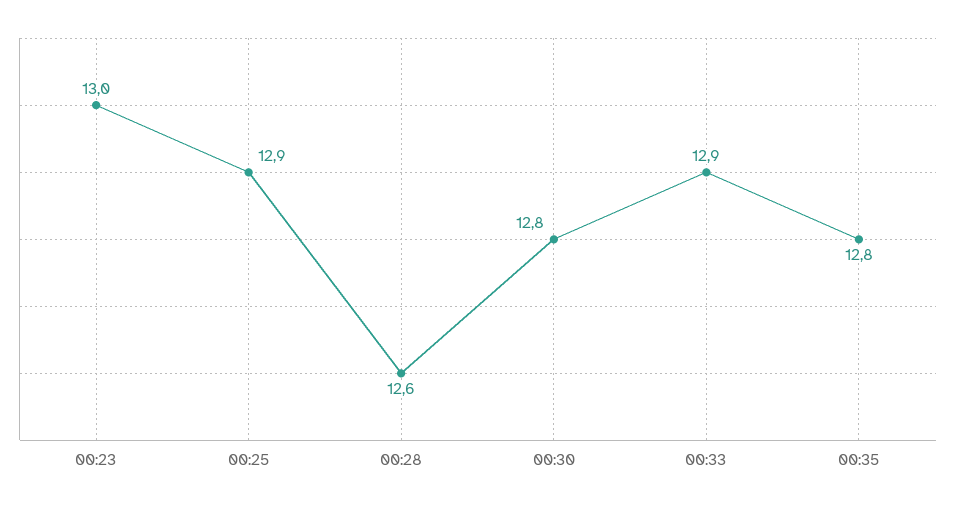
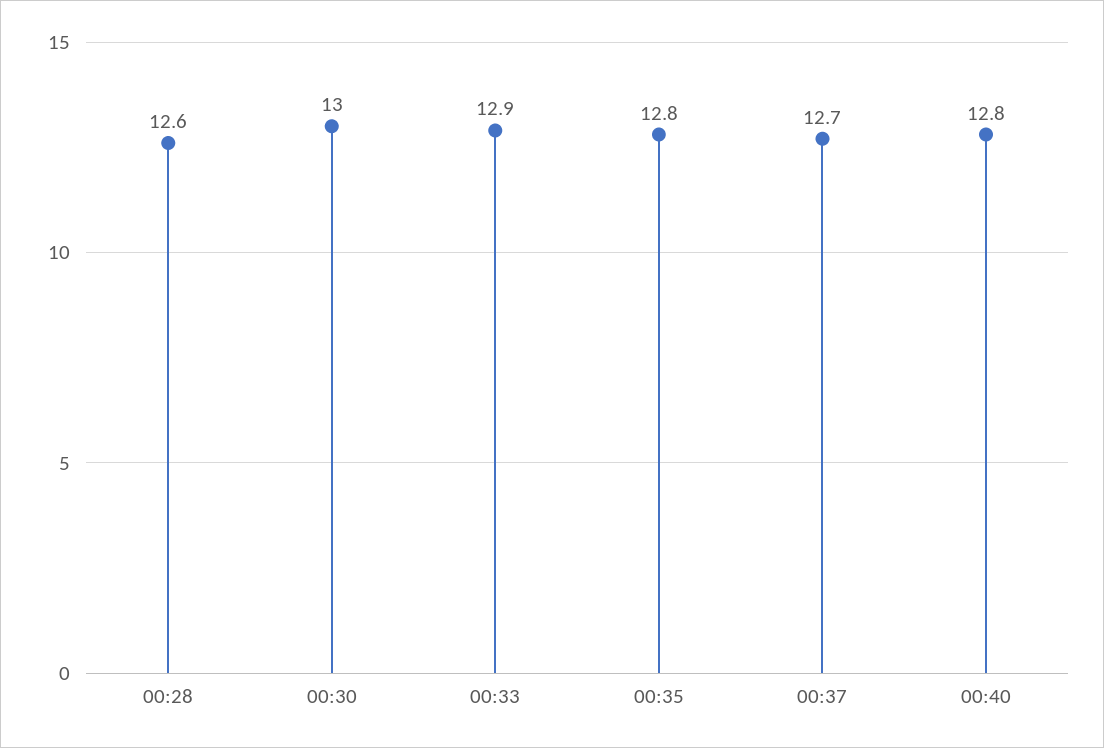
00:23: 13 -> none
00:25: 12.9 -> none
00:30: 12.8 -> 13
00:37: none -> 12.7
00:40: none -> 12.8

